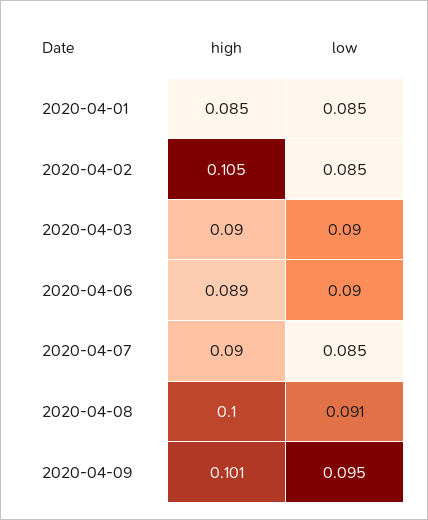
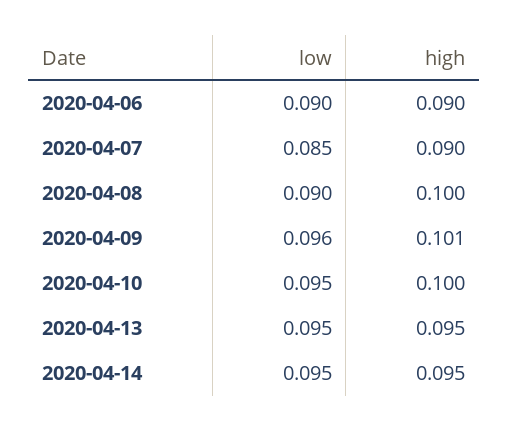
high, 2020-04-01: 0.085 -> none
low, 2020-04-01: 0.085 -> none
high, 2020-04-02: 0.105 -> none
low, 2020-04-02: 0.085 -> none
high, 2020-04-03: 0.09 -> none
low, 2020-04-03: 0.09 -> none
high, 2020-04-06: 0.089 -> 0.09
low, 2020-04-08: 0.091 -> 0.09
low, 2020-04-09: 0.095 -> 0.096
low, 2020-04-10: none -> 0.095
high, 2020-04-10: none -> 0.1
low, 2020-04-13: none -> 0.095
high, 2020-04-13: none -> 0.095
low, 2020-04-14: none -> 0.095
high, 2020-04-14: none -> 0.095

